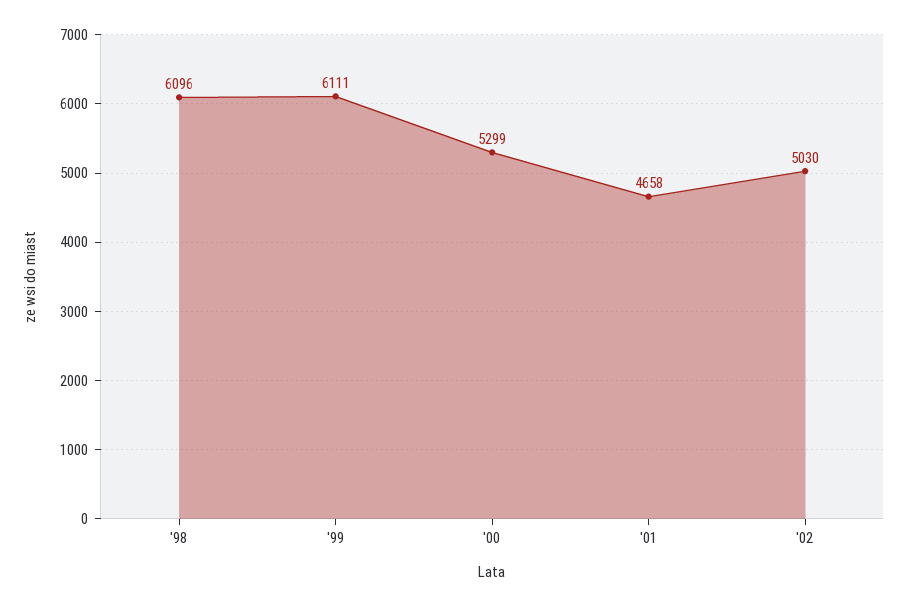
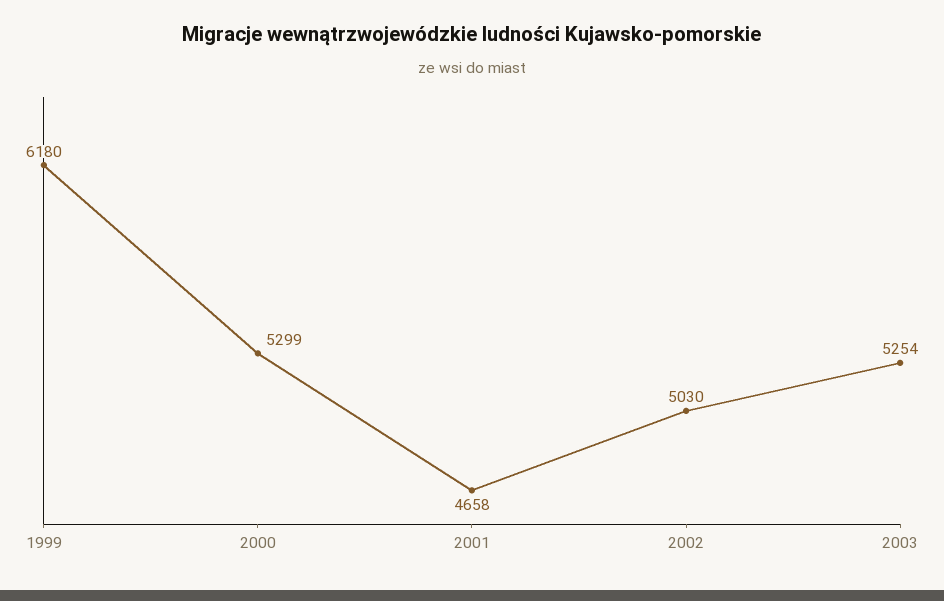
'98: 6096 -> none
'99: 6111 -> 6180
2003: none -> 5254

